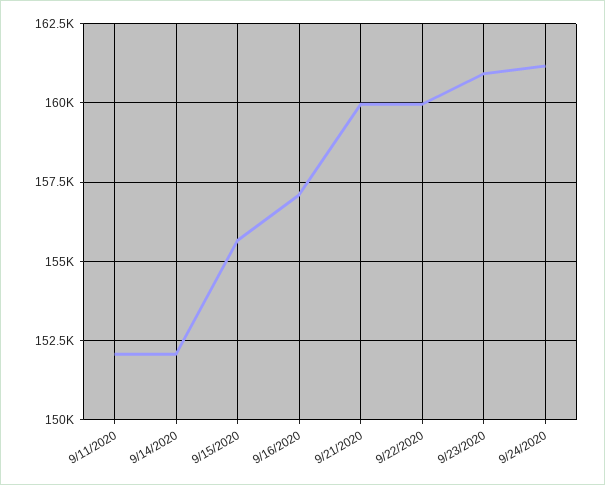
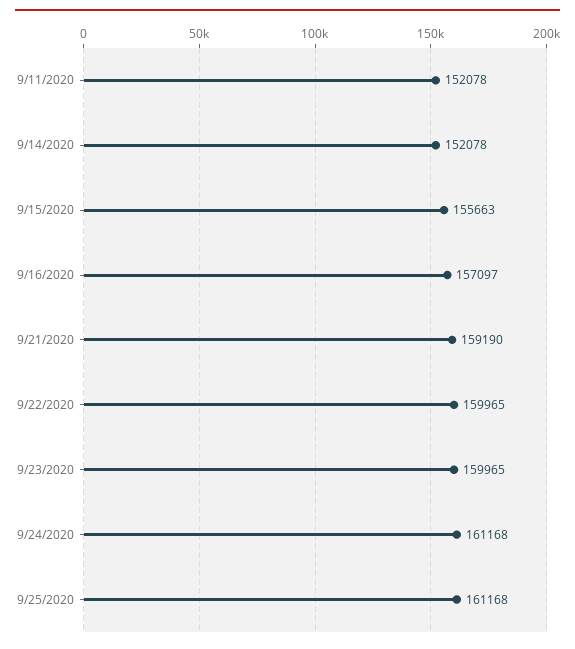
9/21/2020: 160000 -> 159190
9/23/2020: 161000 -> 159965
9/25/2020: none -> 161168

